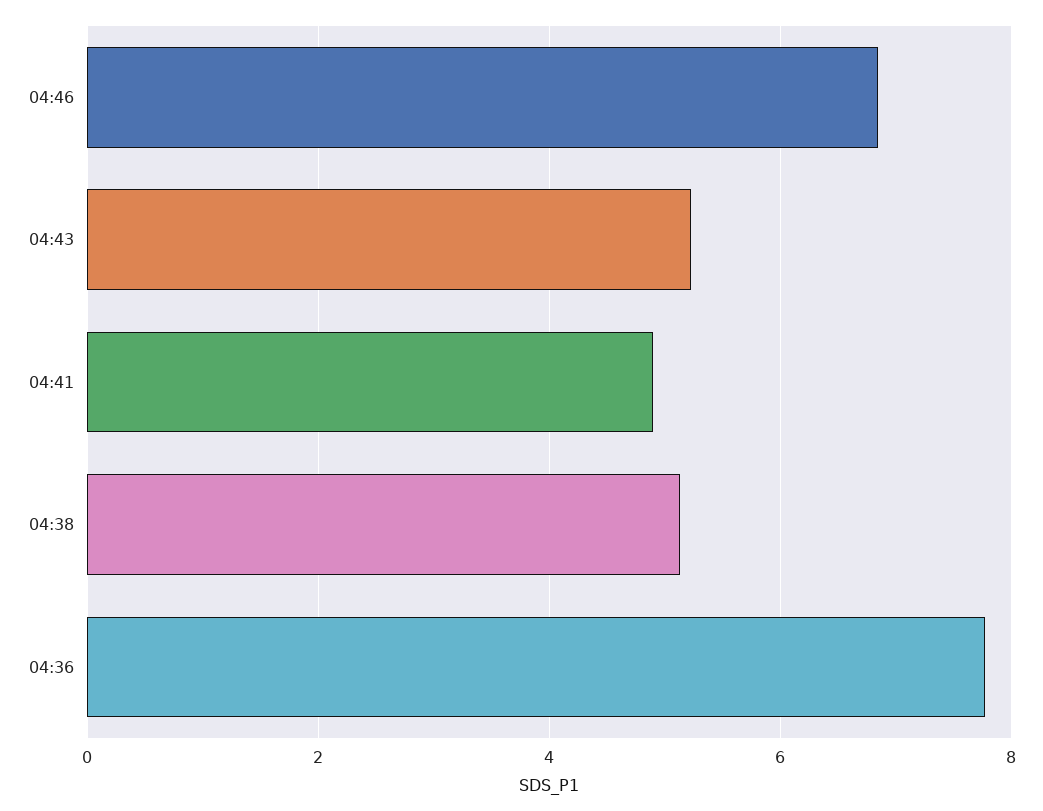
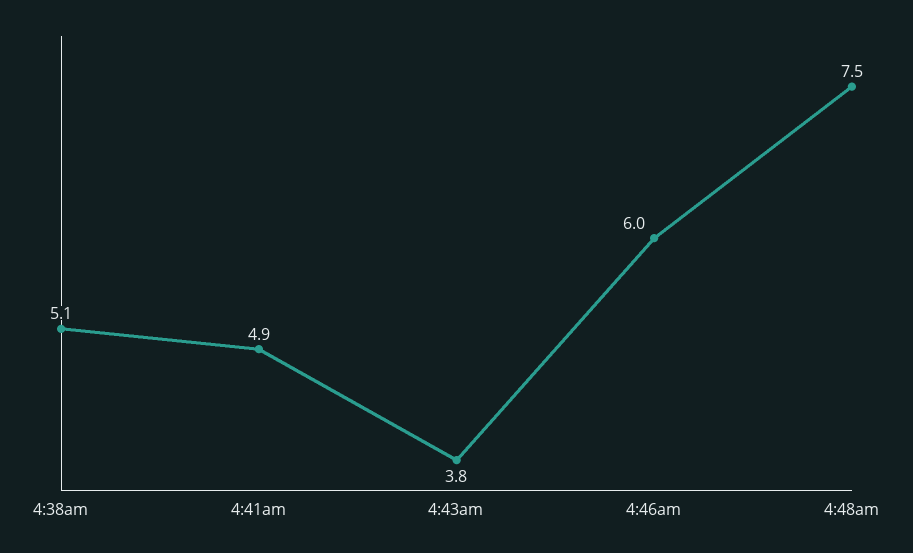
04:46: 6.8 -> 6
04:43: 5.2 -> 3.8
04:36: 7.8 -> none
4:48am: none -> 7.5

